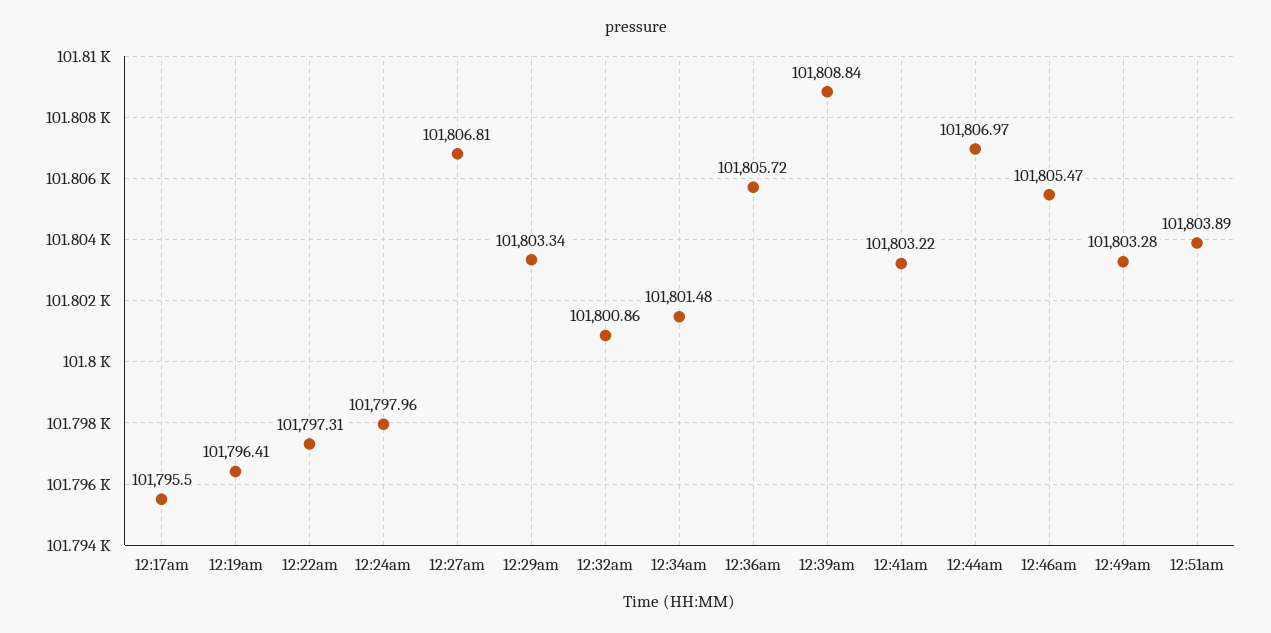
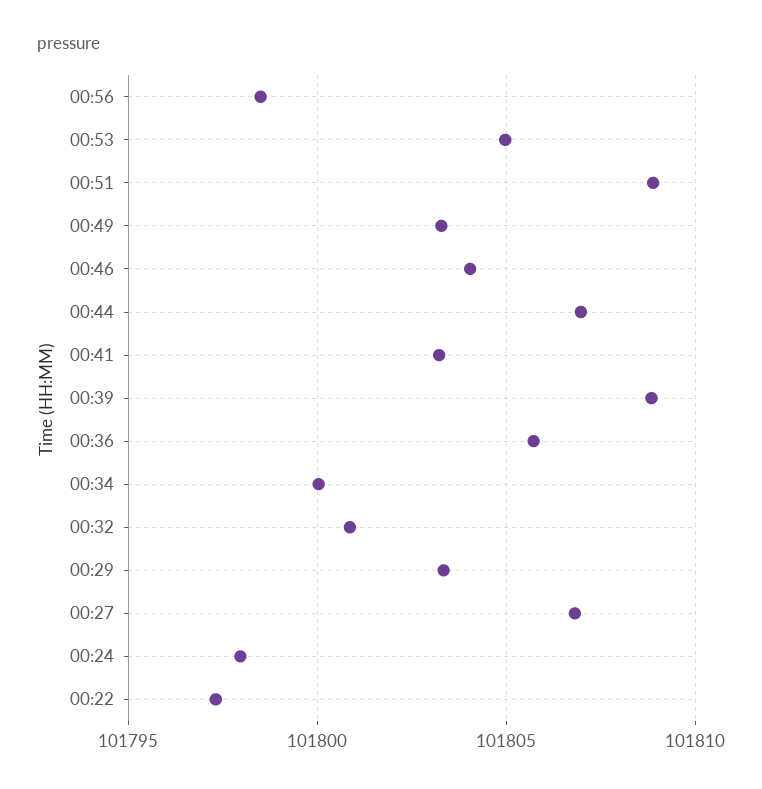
12:17am: 101795.5 -> none
12:19am: 101796.41 -> none
12:34am: 101801.48 -> 101800
12:46am: 101805.47 -> 101804
12:51am: 101803.89 -> 101809
00:56: none -> 101798.5
00:53: none -> 101805

